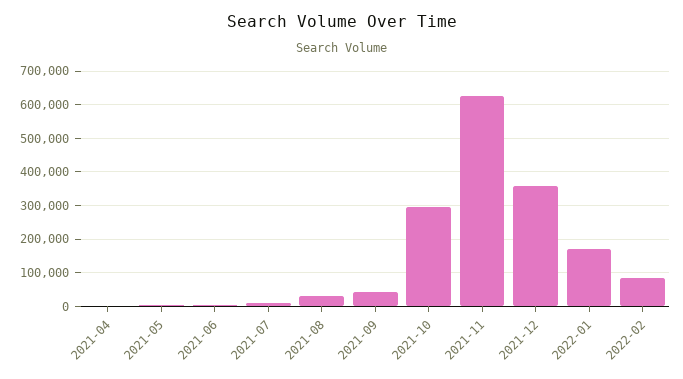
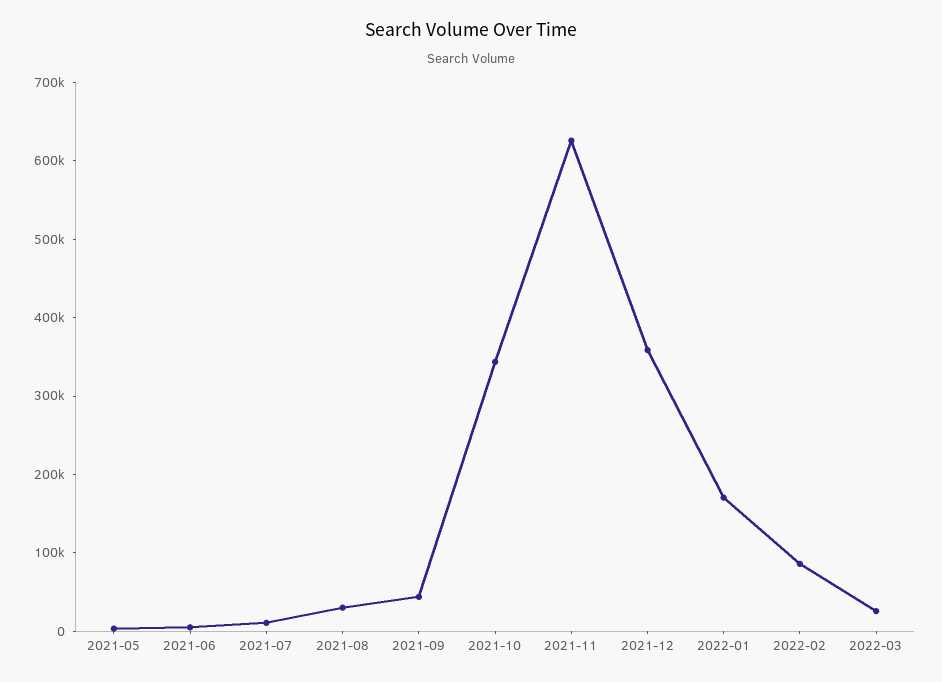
2021-04: 0 -> none
2021-10: 300000 -> 340000
2022-03: none -> 20000

